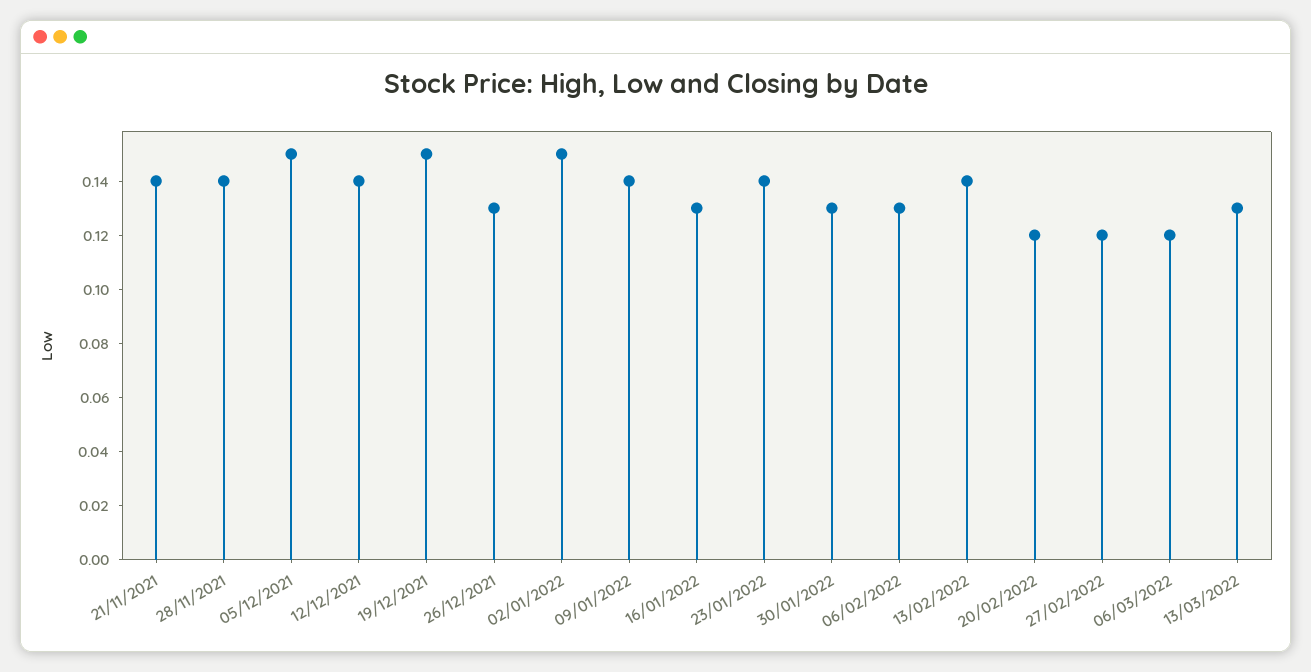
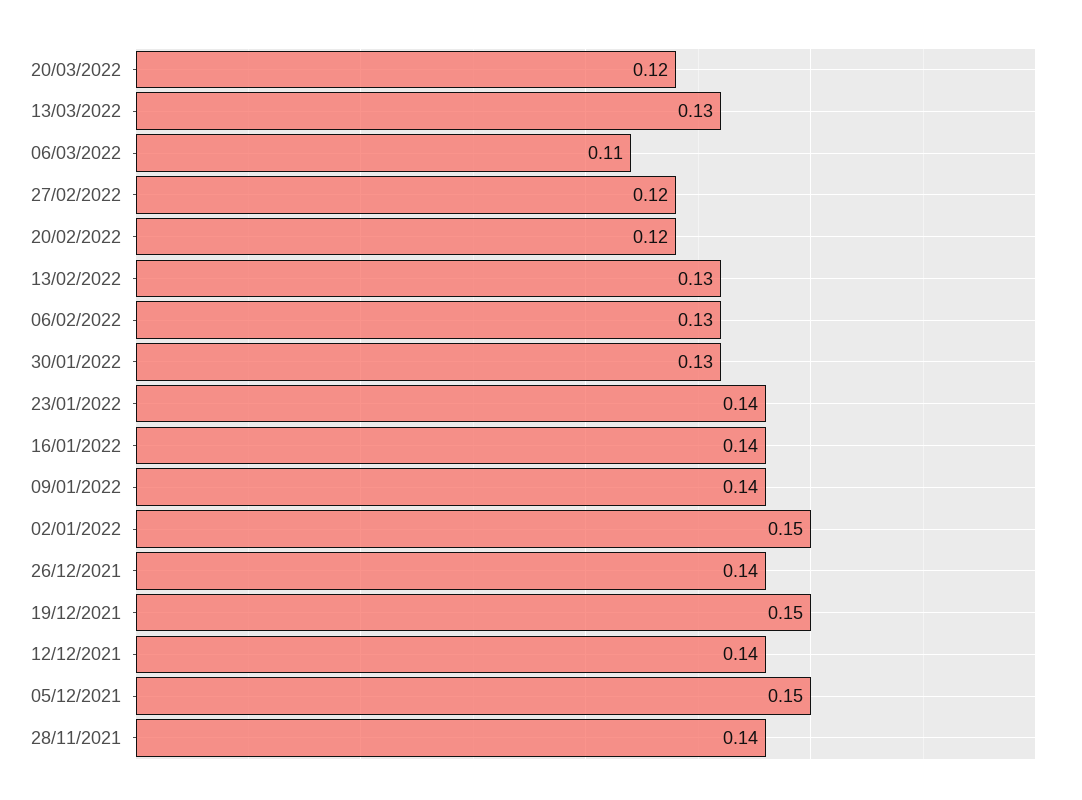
21/11/2021: 0.14 -> none
26/12/2021: 0.13 -> 0.14
16/01/2022: 0.13 -> 0.14
13/02/2022: 0.14 -> 0.13
06/03/2022: 0.12 -> 0.11
20/03/2022: none -> 0.12

